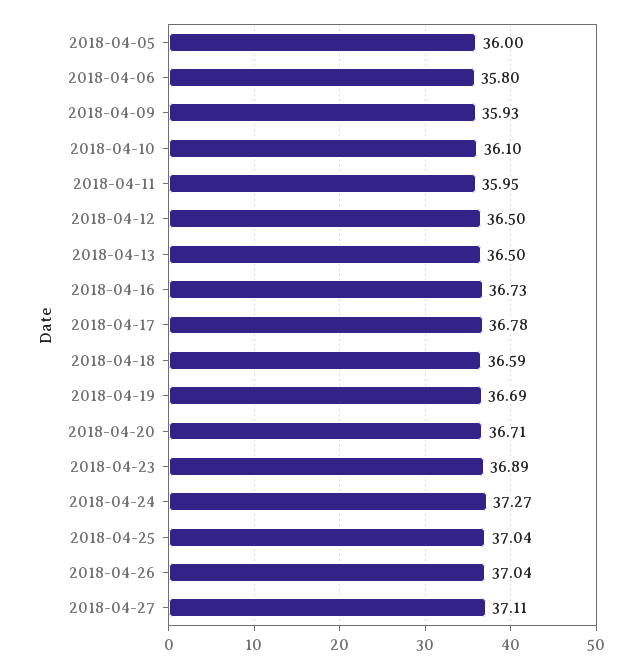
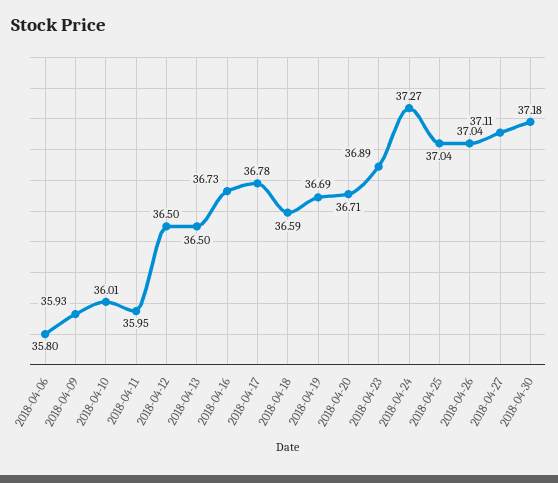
2018-04-05: 36 -> none
2018-04-10: 36.1 -> 36.01
2018-04-30: none -> 37.18

